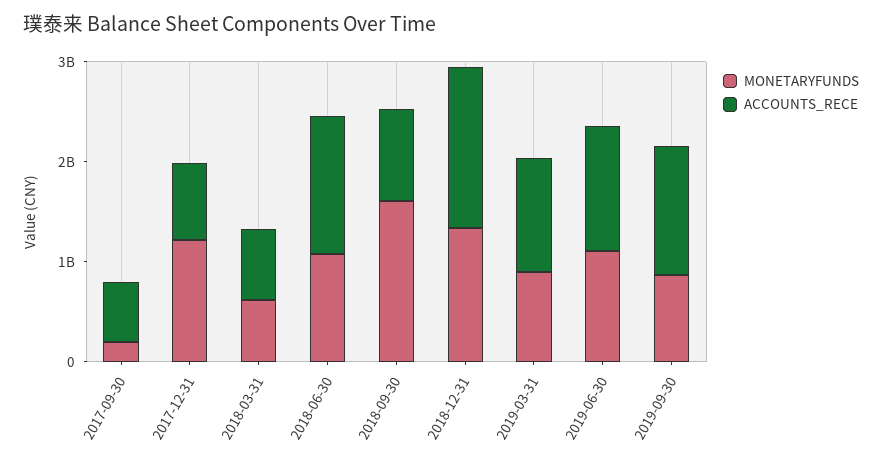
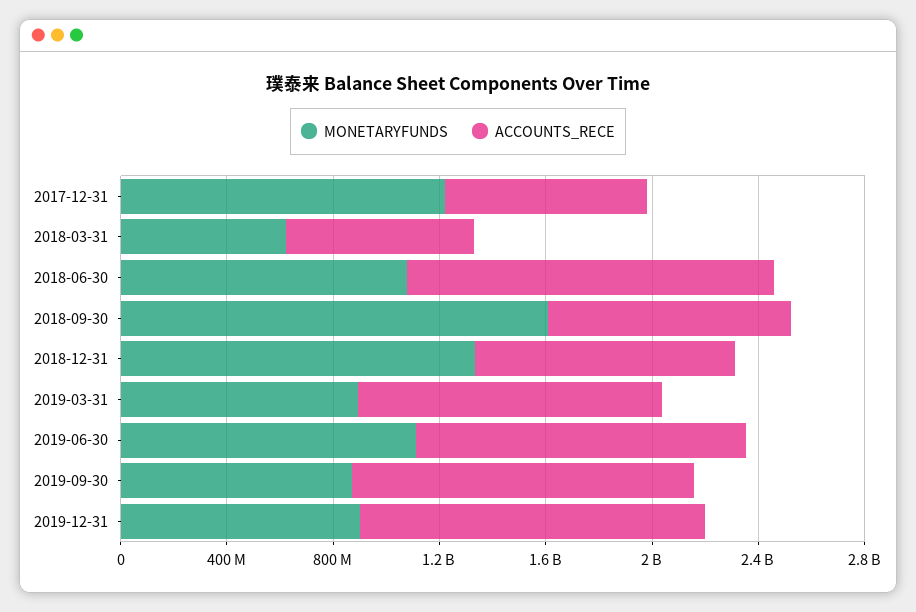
MONETARYFUNDS, 2017-09-30: 200000000 -> none
ACCOUNTS_RECE, 2017-09-30: 600000000 -> none
ACCOUNTS_RECE, 2018-12-31: 1600000000 -> 1000000000
MONETARYFUNDS, 2019-12-31: none -> 900000000
ACCOUNTS_RECE, 2019-12-31: none -> 1300000000

